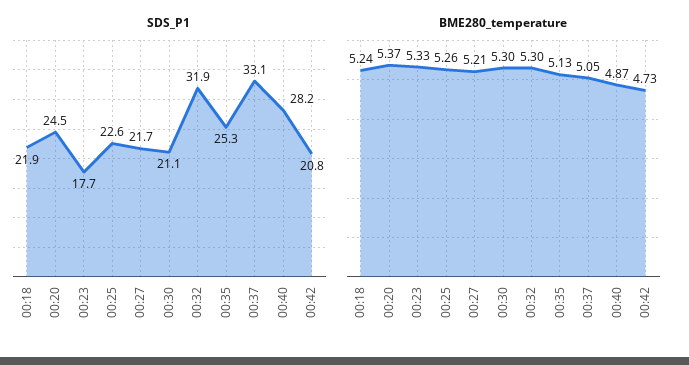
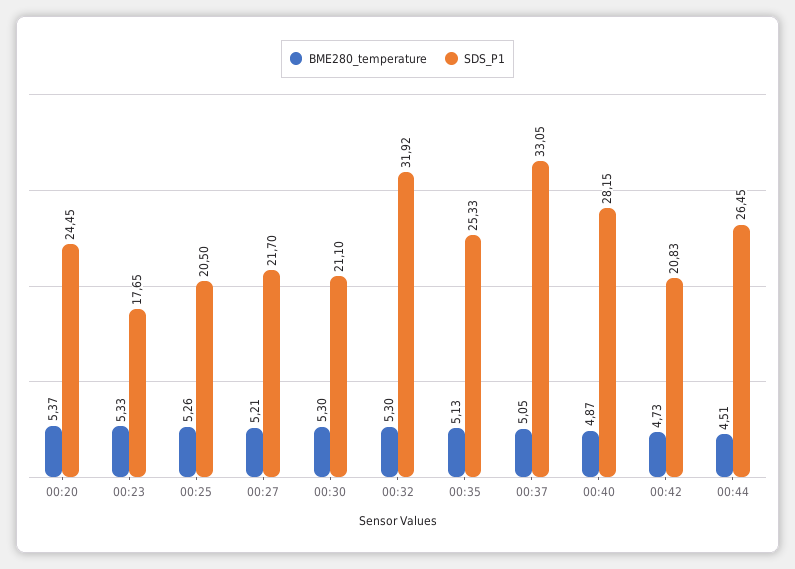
SDS_P1, 00:18: 21.9 -> none
SDS_P1, 00:25: 22.6 -> 20.5
BME280_temperature, 00:18: 5.24 -> none
BME280_temperature, 00:44: none -> 4.51
SDS_P1, 00:44: none -> 26.45

